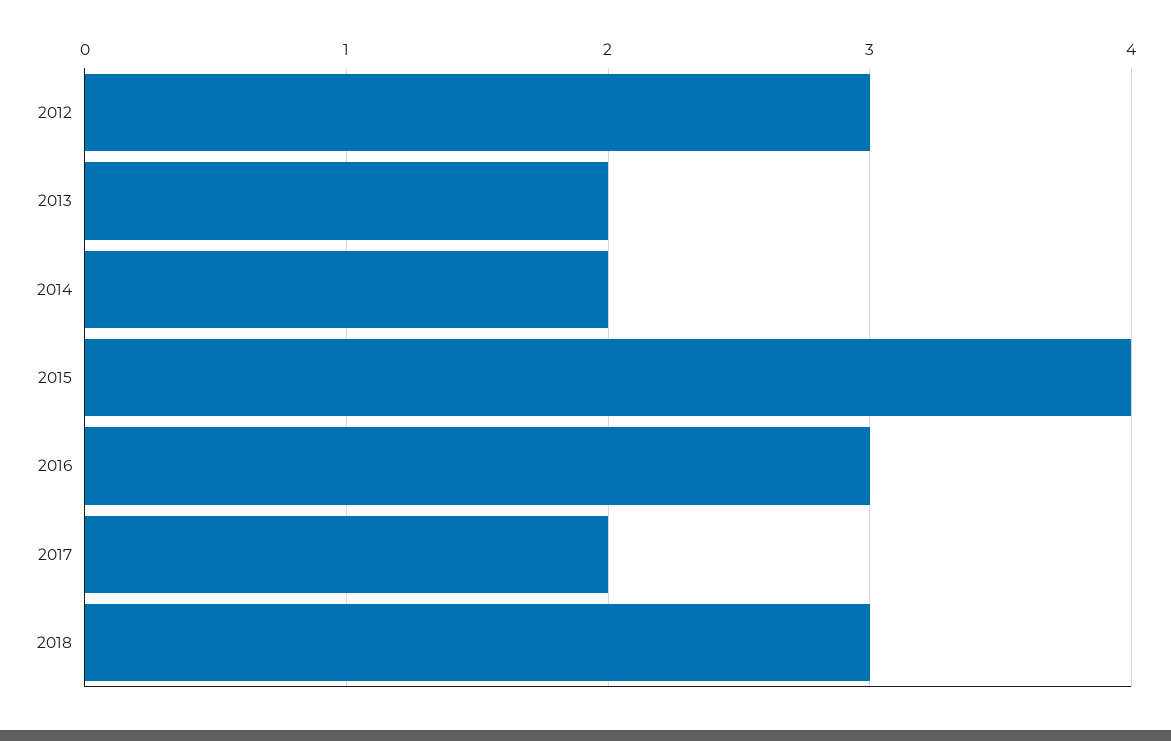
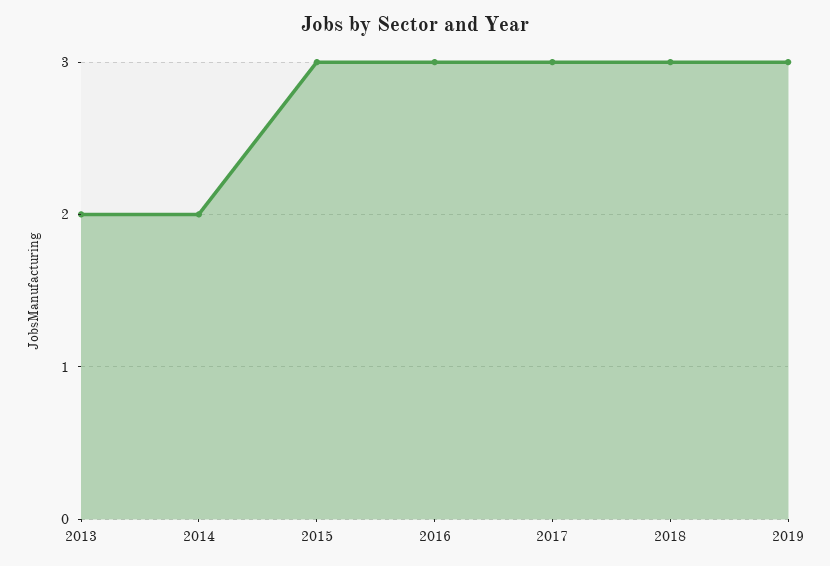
2012: 3 -> none
2015: 4 -> 3
2017: 2 -> 3
2019: none -> 3

